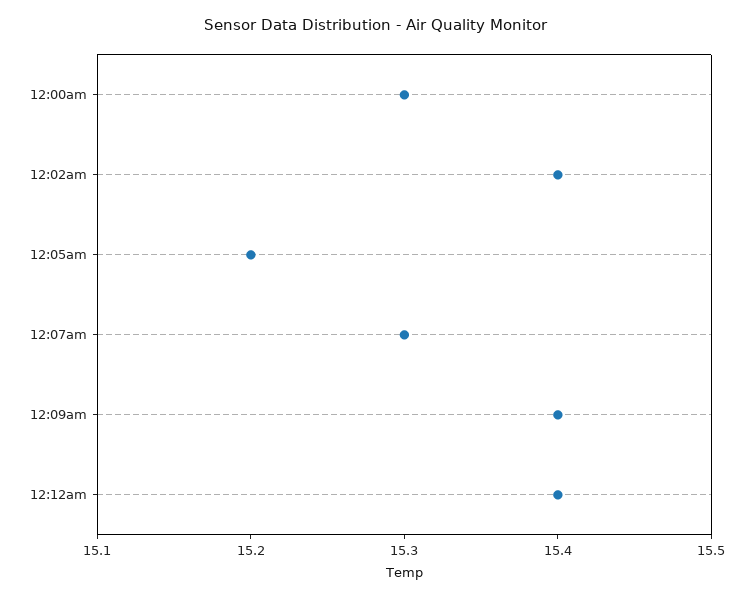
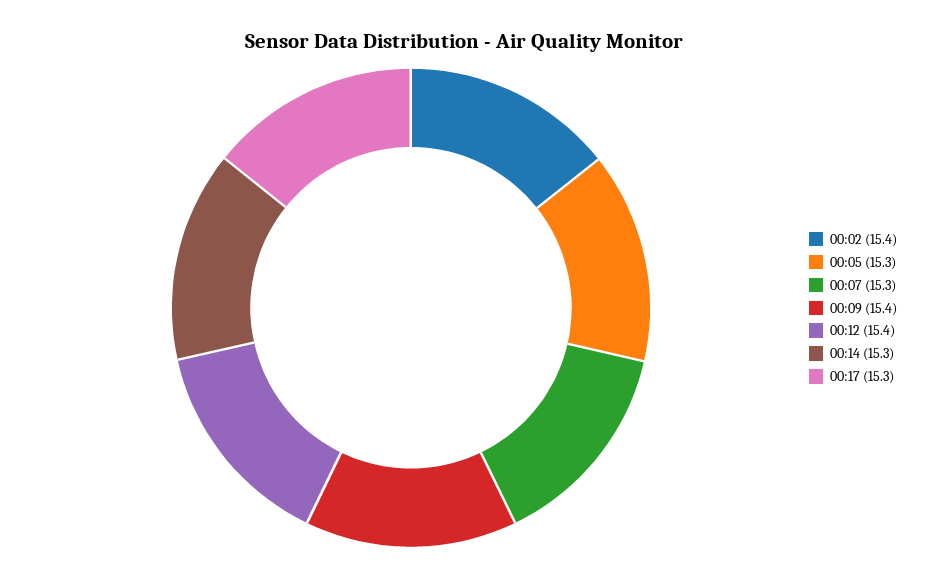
12:00am: 15.3 -> none
12:05am: 15.2 -> 15.3
00:14: none -> 15.3
00:17: none -> 15.3

